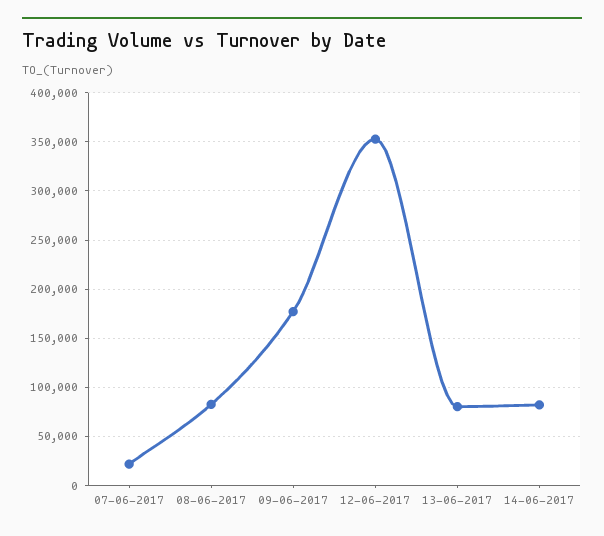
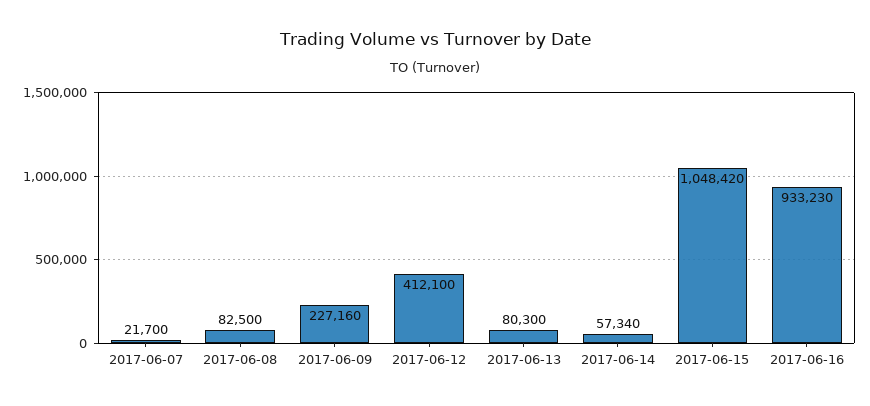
09-06-2017: 180000 -> 227160
12-06-2017: 350000 -> 412100
14-06-2017: 80000 -> 57340
2017-06-15: none -> 1048420
2017-06-16: none -> 933230

